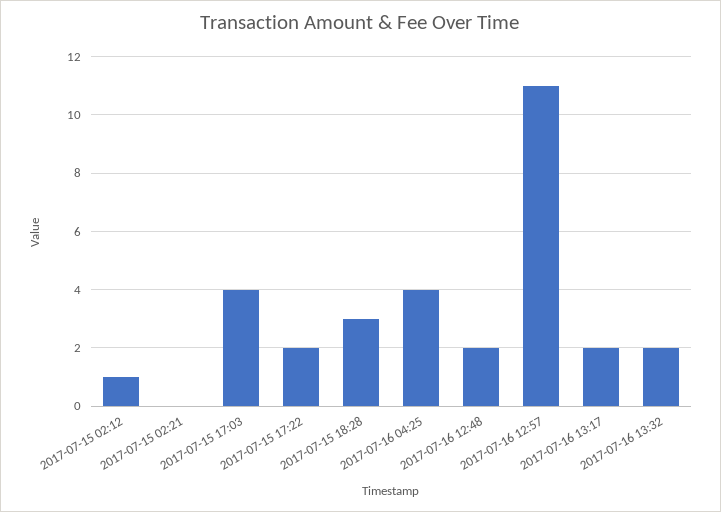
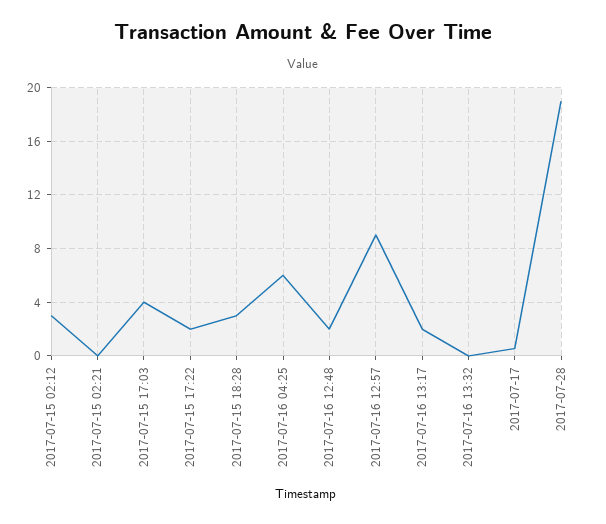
2017-07-15 02:12: 1 -> 3
2017-07-16 04:25: 4 -> 6
2017-07-16 12:57: 11 -> 9
2017-07-16 13:32: 2 -> 0
2017-07-17: none -> 0.5
2017-07-28: none -> 19

